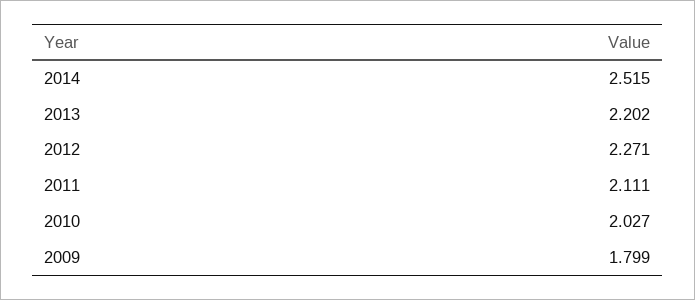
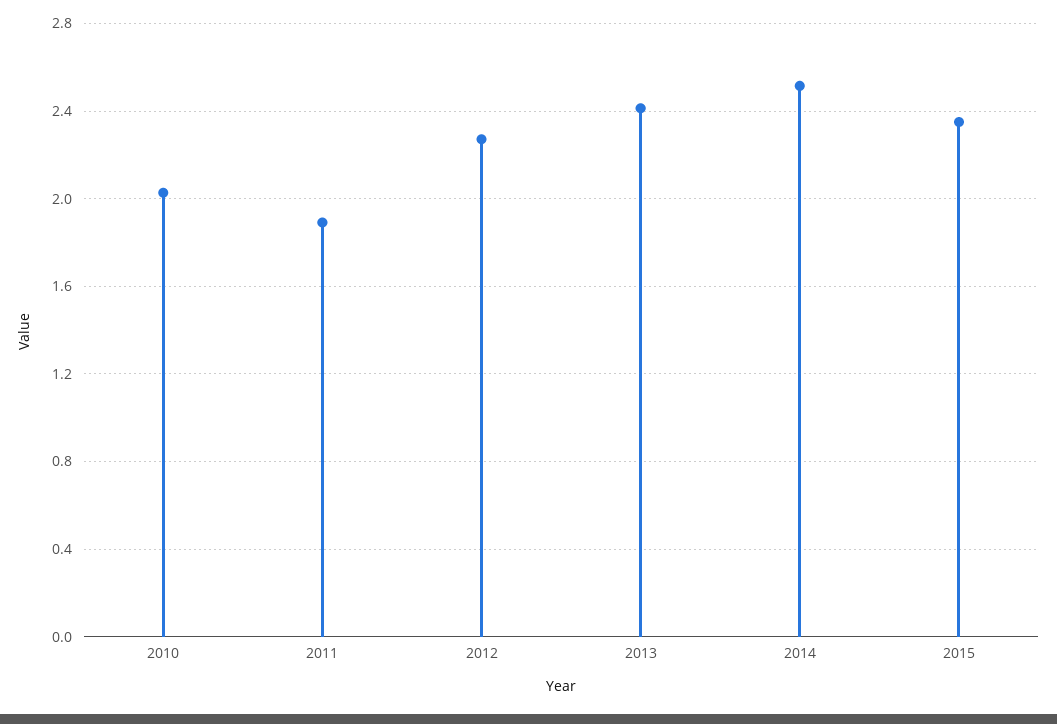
2013: 2.202 -> 2.4
2011: 2.111 -> 1.9
2009: 1.799 -> none
2015: none -> 2.35

